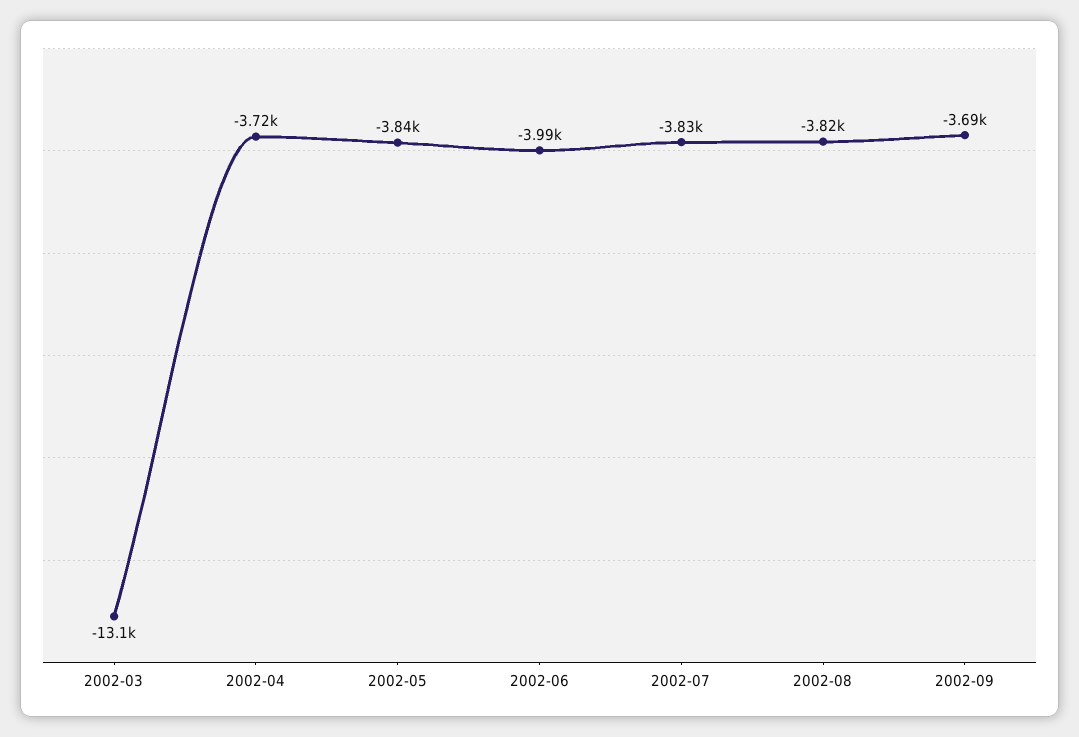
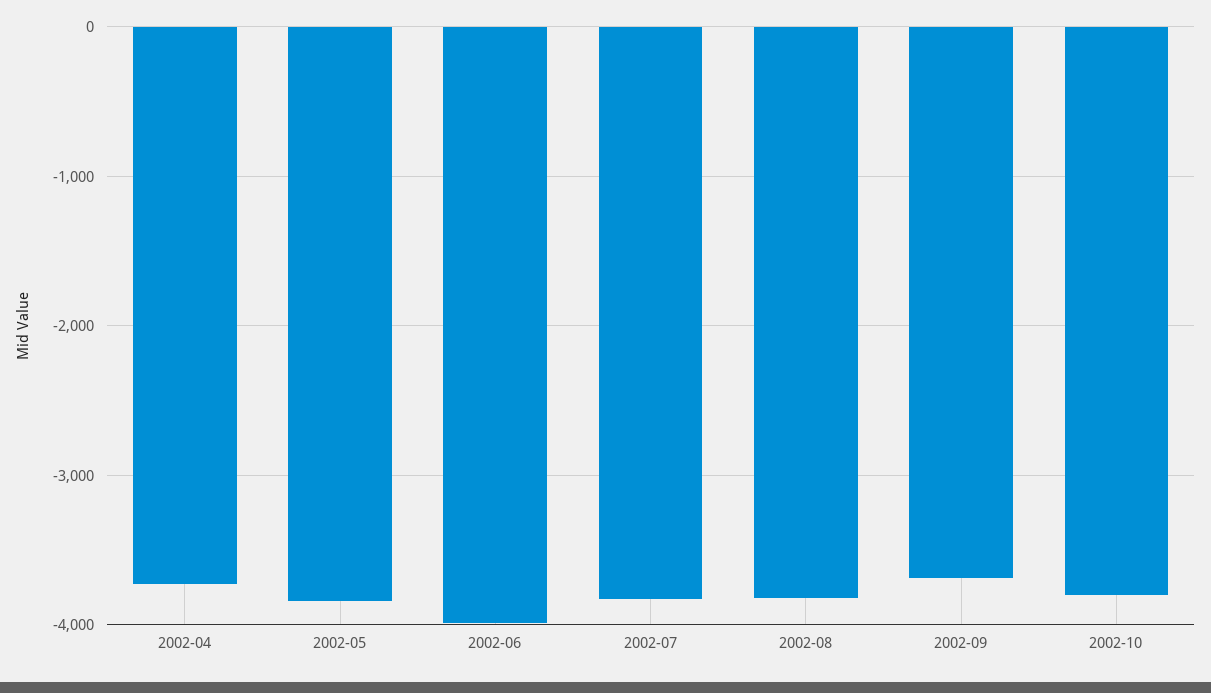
2002-03: -13100 -> none
2002-10: none -> -3800

